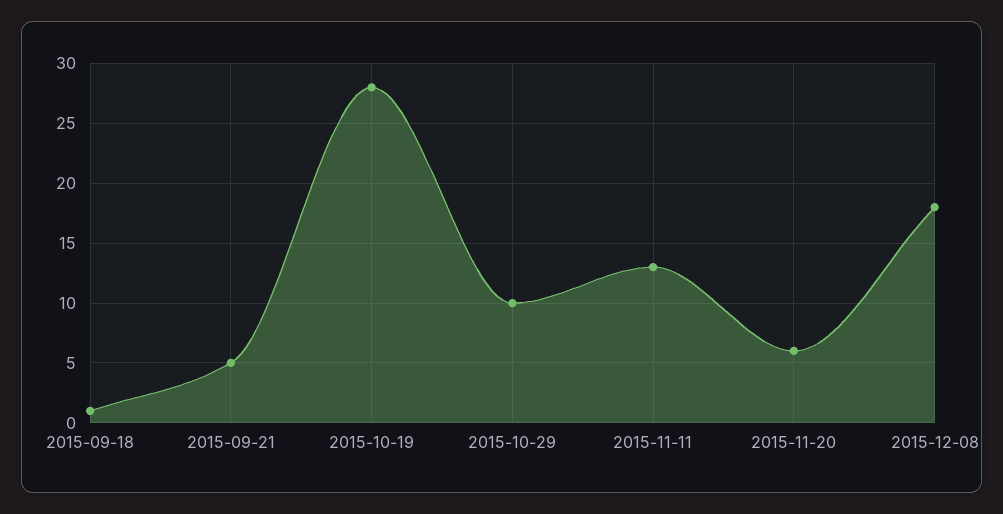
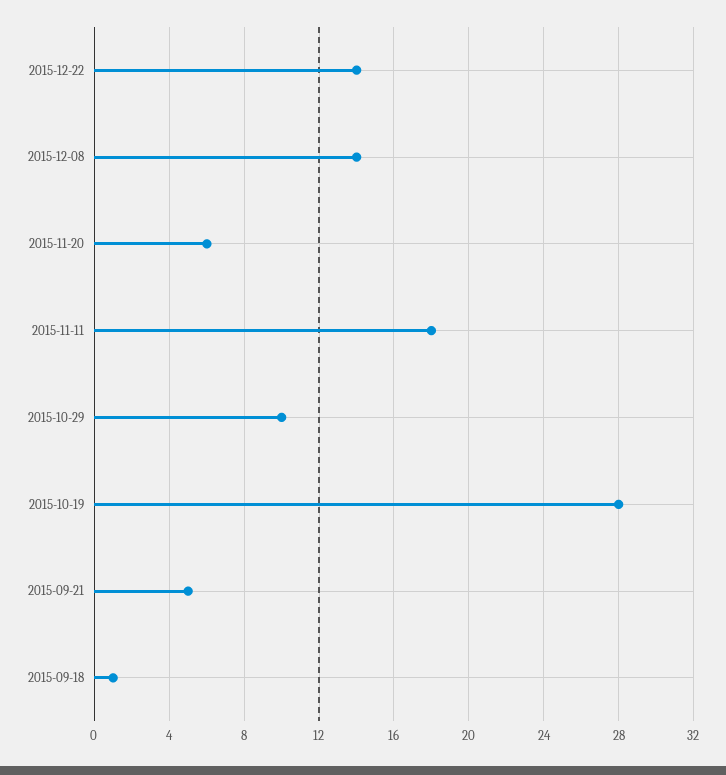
2015-11-11: 13 -> 18
2015-12-08: 18 -> 14
2015-12-22: none -> 14

